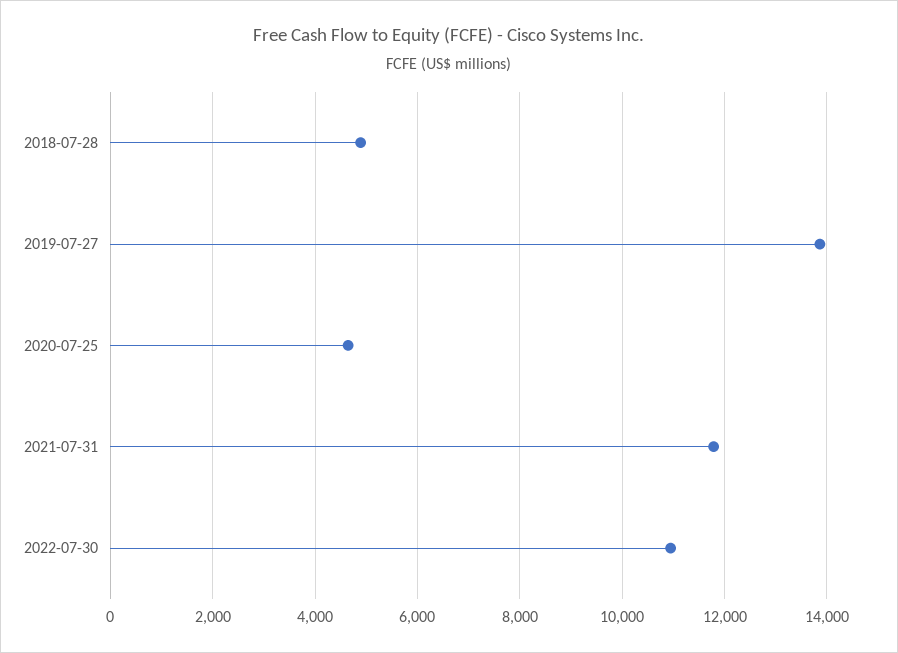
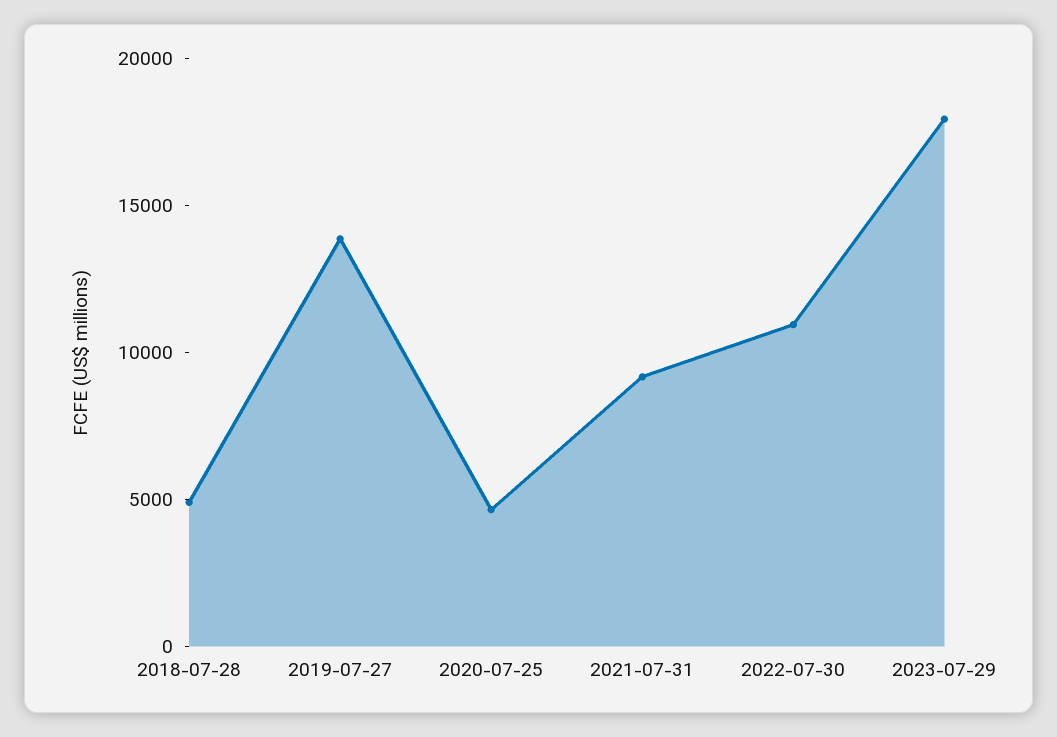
2021-07-31: 11800 -> 9000
2023-07-29: none -> 18000

